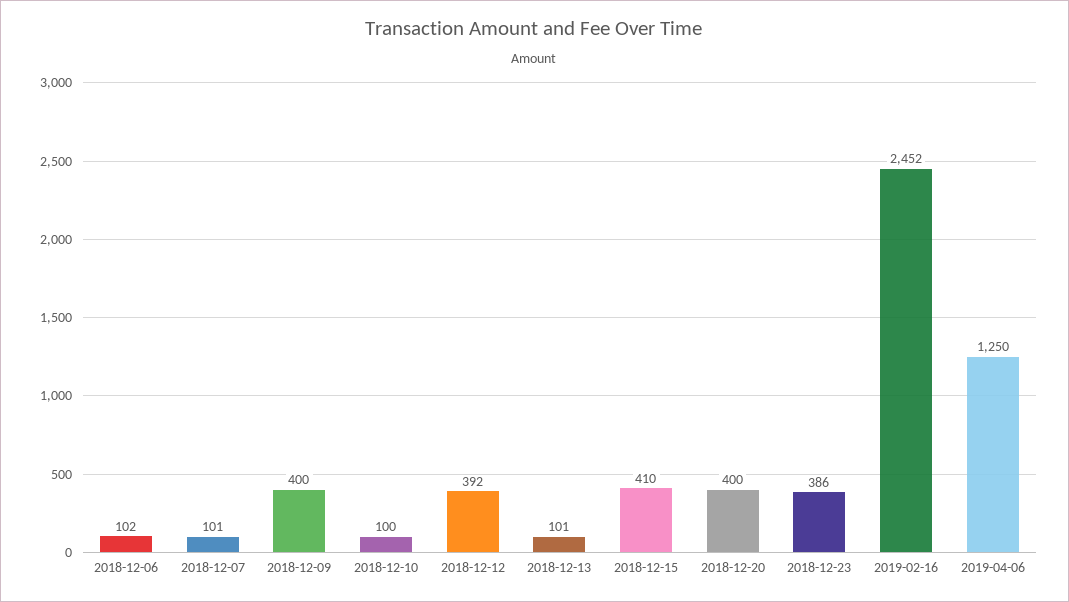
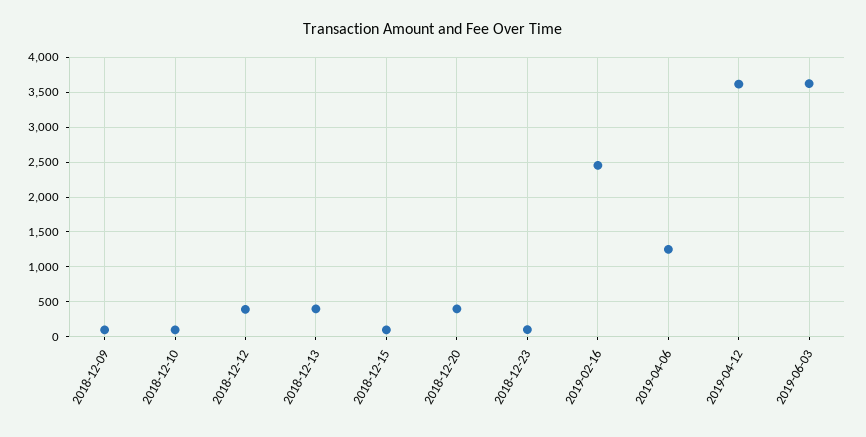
2018-12-06: 102 -> none
2018-12-07: 101 -> none
2018-12-09: 400 -> 100
2018-12-13: 101 -> 400
2018-12-15: 410 -> 100
2018-12-23: 386 -> 100
2019-04-12: none -> 3600
2019-06-03: none -> 3600

